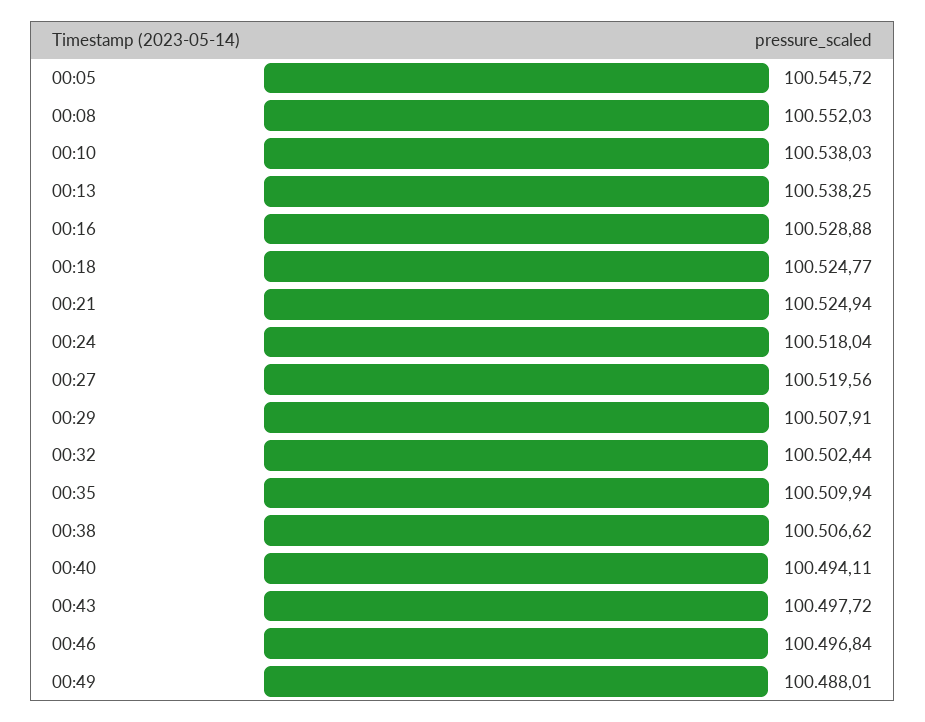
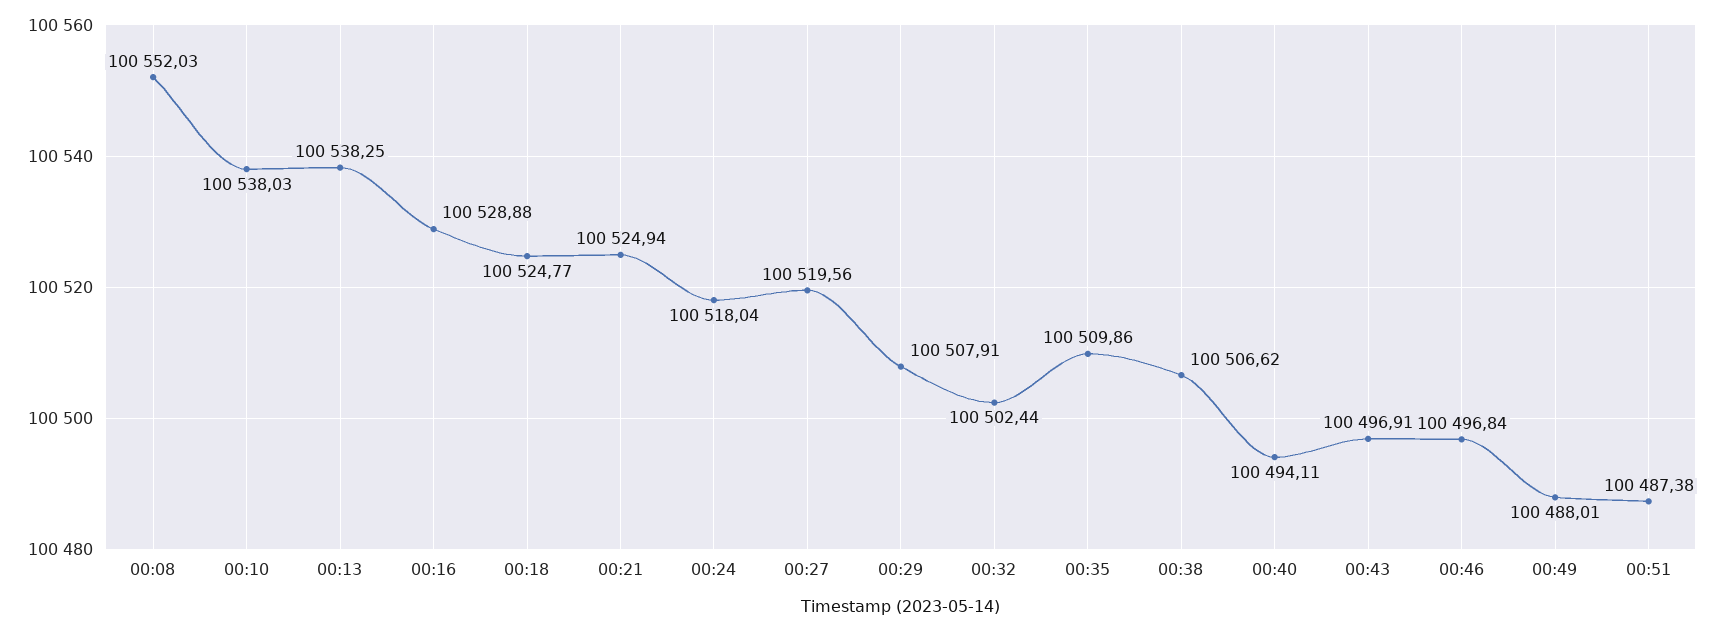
00:05: 100545.72 -> none
00:35: 100509.94 -> 100509.86
00:43: 100497.72 -> 100496.91
00:51: none -> 100487.38

